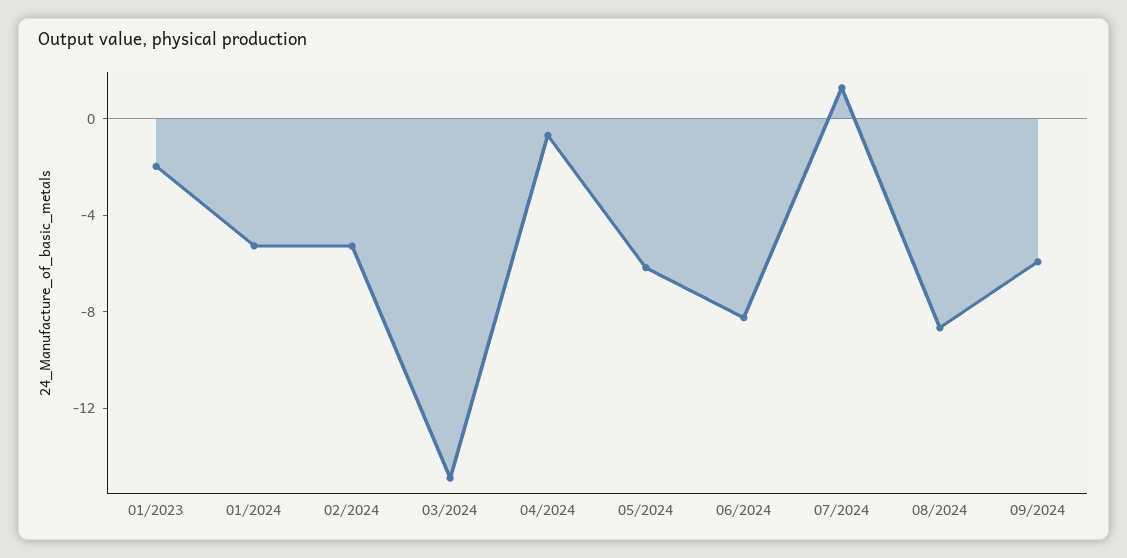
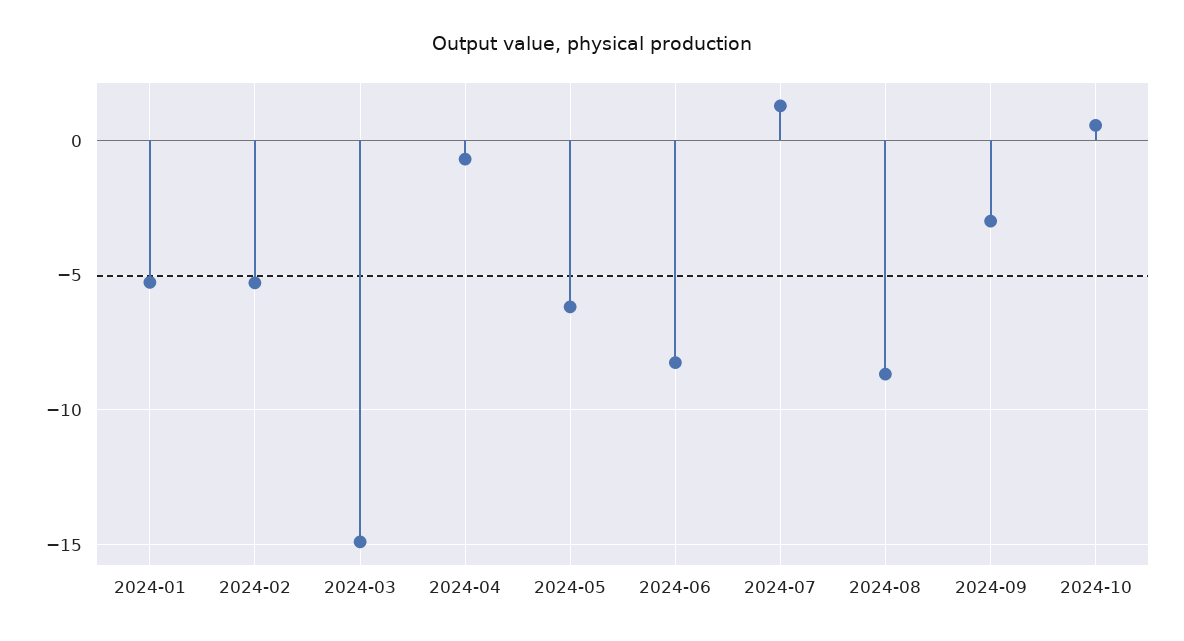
01/2023: -2 -> none
09/2024: -6 -> -3
2024-10: none -> 0.5

